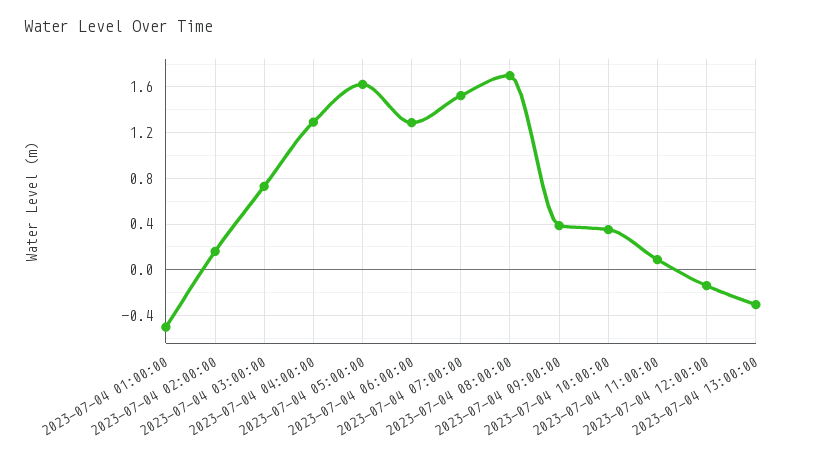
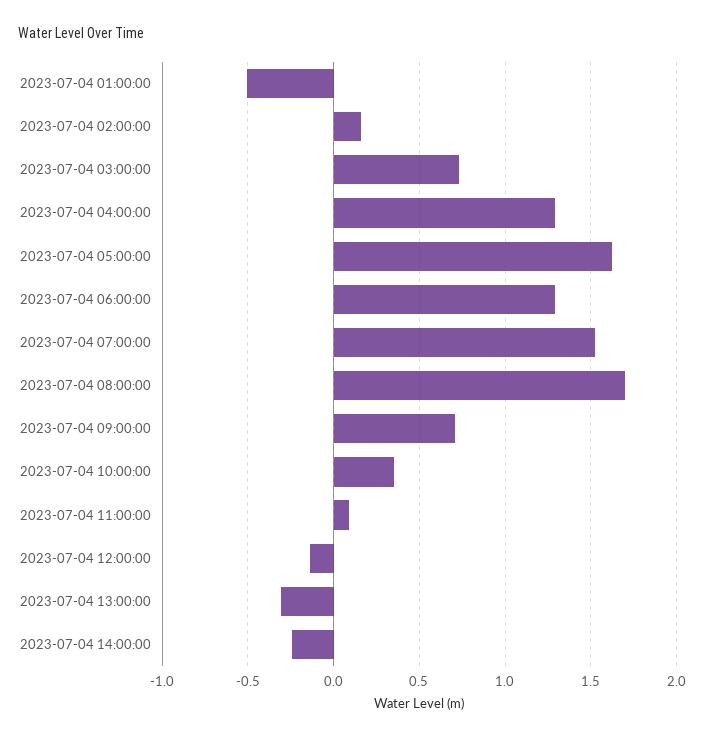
2023-07-04 09:00:00: 0.4 -> 0.7
2023-07-04 14:00:00: none -> -0.25

